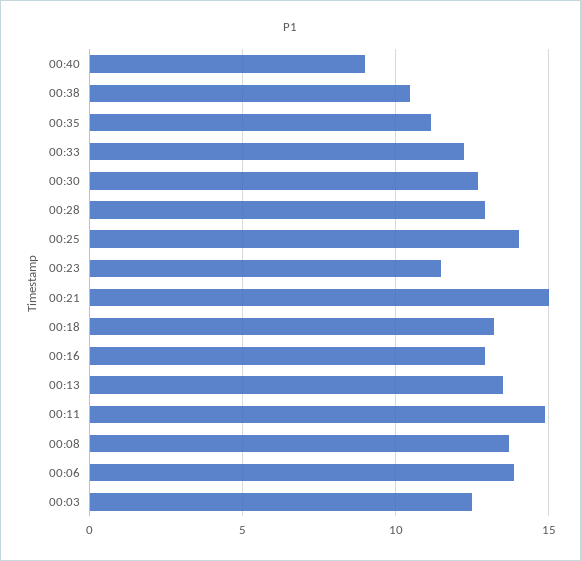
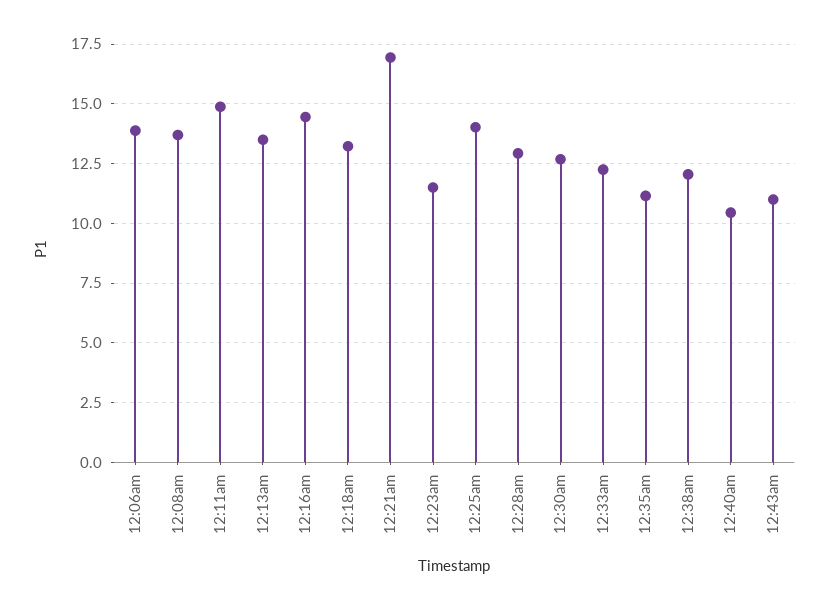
00:40: 9 -> 10.5
00:38: 10.5 -> 12
00:21: 15 -> 17
00:16: 13 -> 14.5
00:03: 12.5 -> none
12:43am: none -> 11

